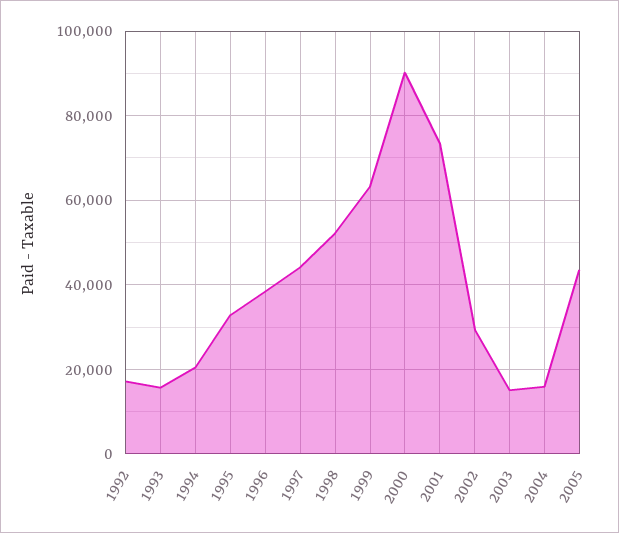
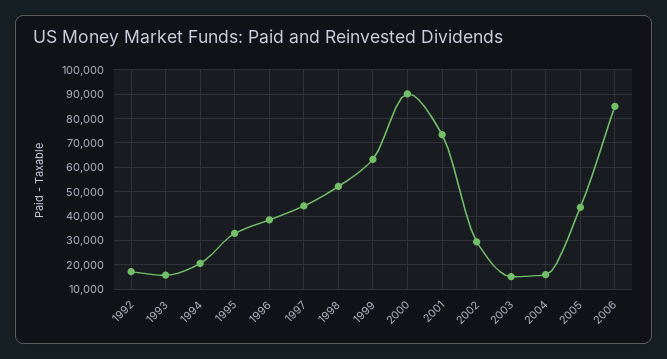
2006: none -> 85000

